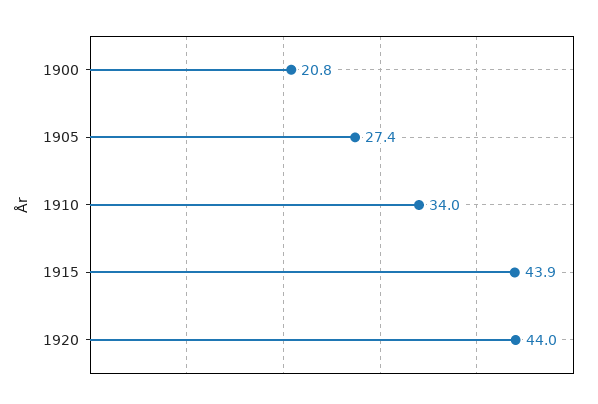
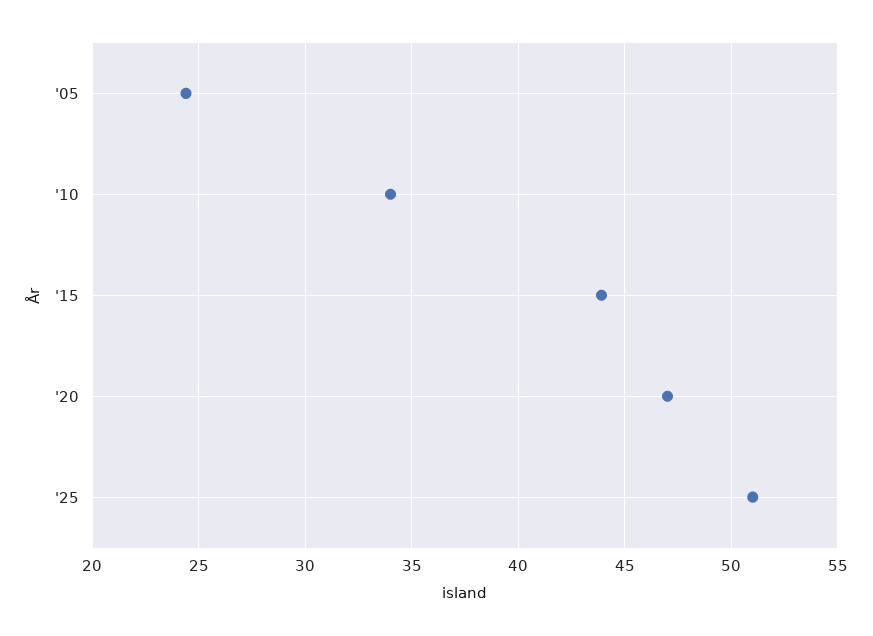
1900: 20.8 -> none
1905: 27.4 -> 24.5
1920: 44 -> 47
'25: none -> 51

